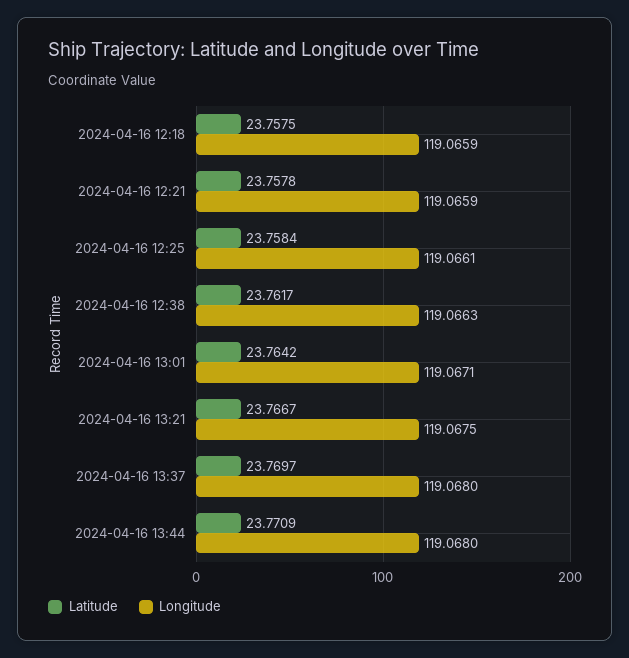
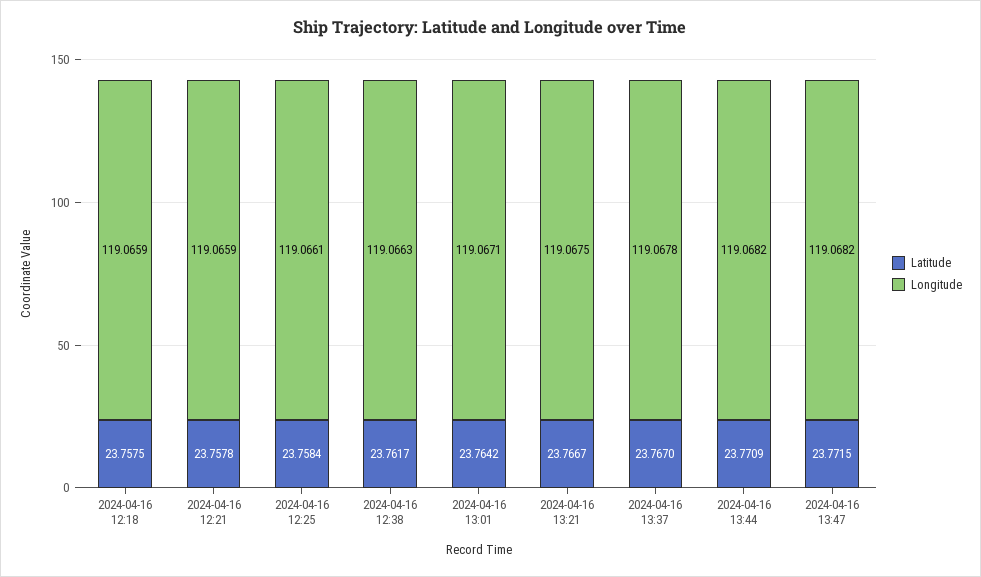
Latitude, 2024-04-16 13:37: 23.7697 -> 23.767
Longitude, 2024-04-16 13:37: 119.068 -> 119.0678
Longitude, 2024-04-16 13:44: 119.068 -> 119.0682
Latitude, 2024-04-16 13:47: none -> 23.7715
Longitude, 2024-04-16 13:47: none -> 119.0682

